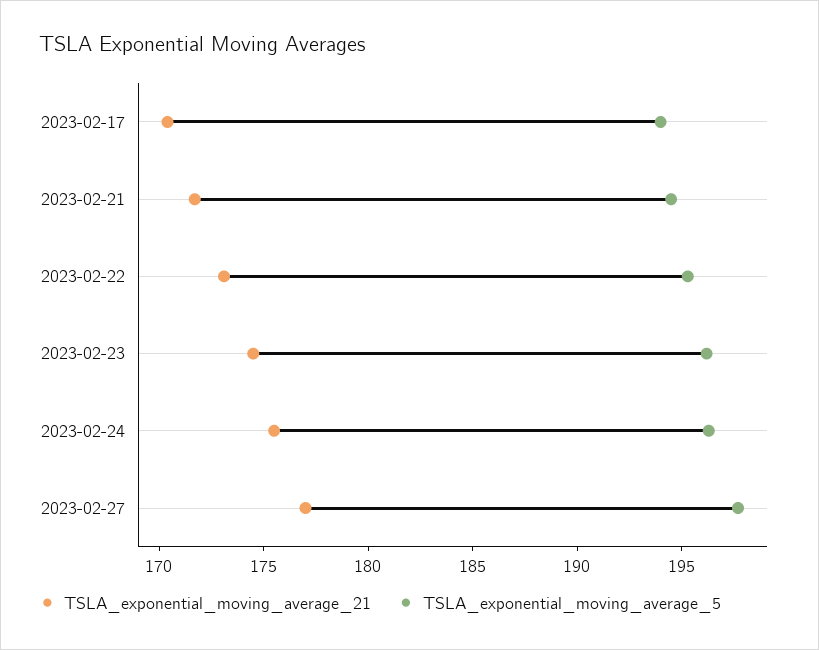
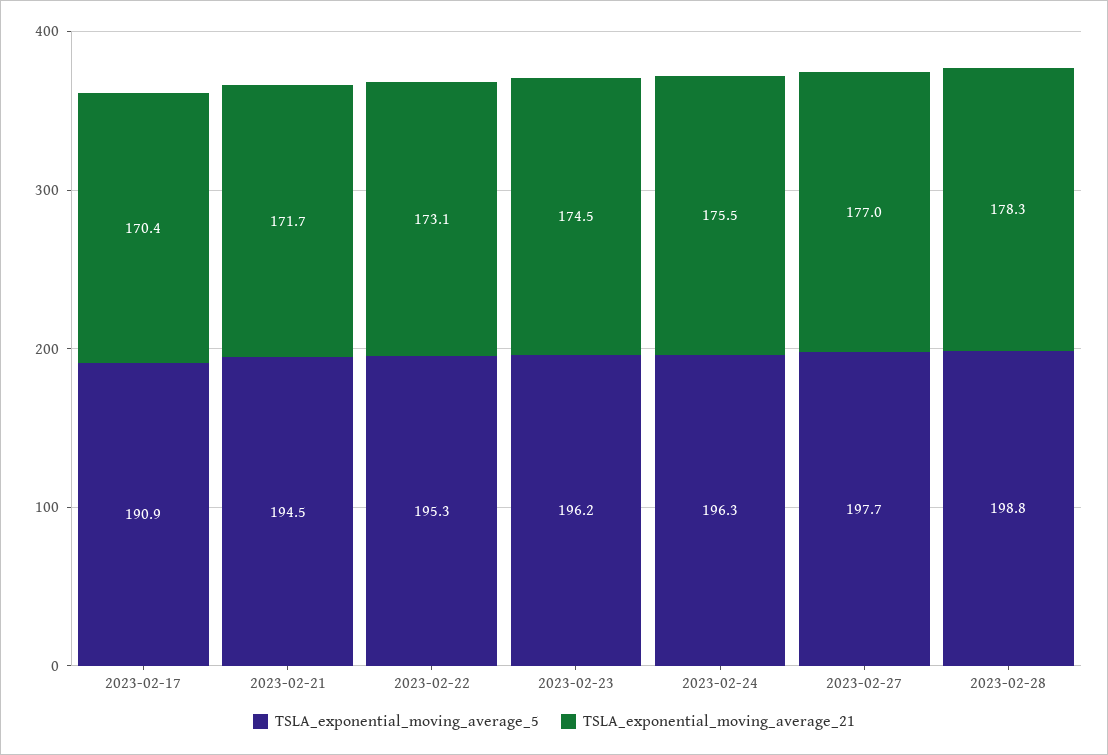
TSLA_exponential_moving_average_5, 2023-02-17: 194 -> 190.9
TSLA_exponential_moving_average_5, 2023-02-28: none -> 198.8
TSLA_exponential_moving_average_21, 2023-02-28: none -> 178.3

